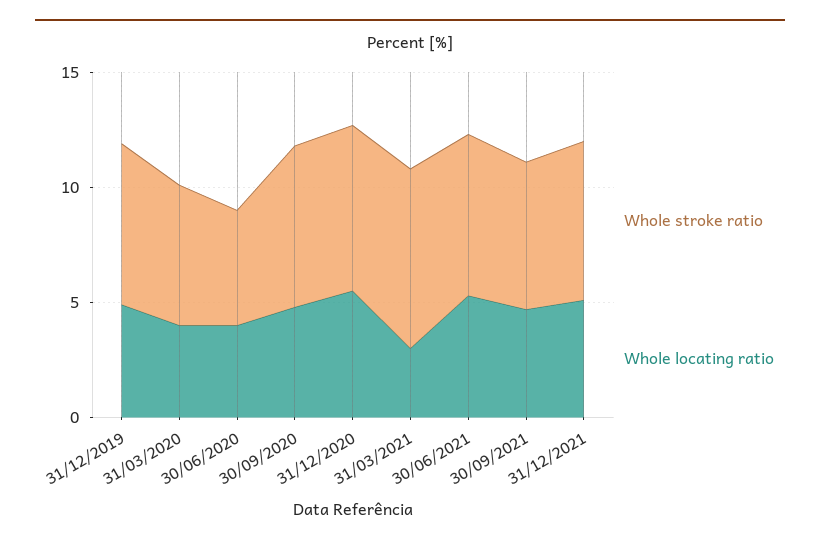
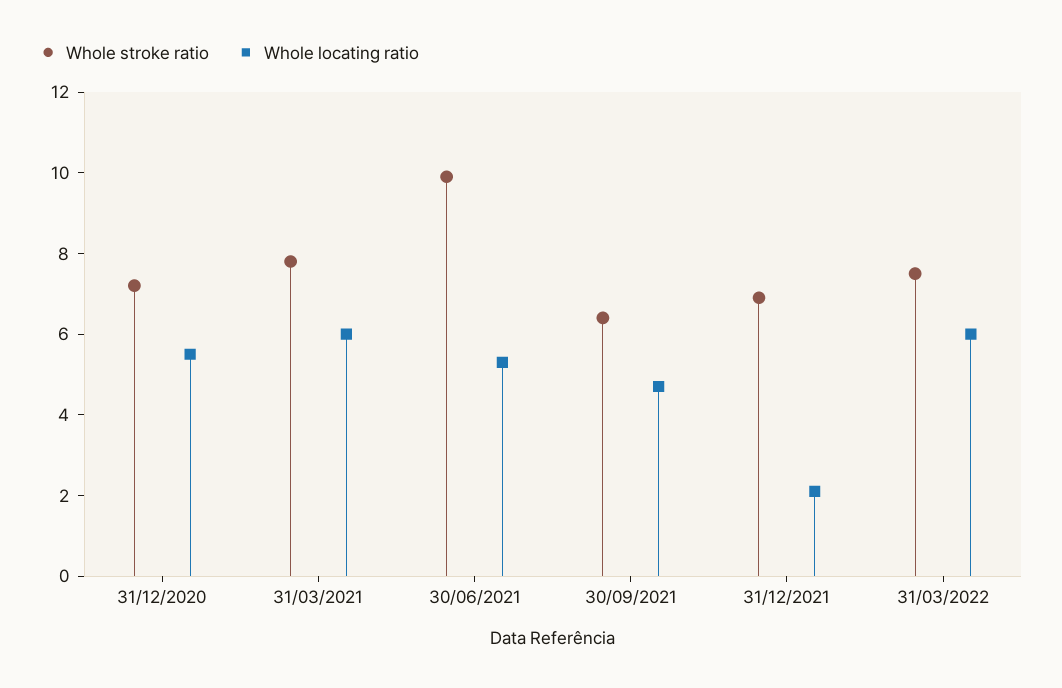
Whole stroke ratio, 31/12/2019: 7 -> none
Whole locating ratio, 31/12/2019: 5 -> none
Whole stroke ratio, 31/03/2020: 6 -> none
Whole locating ratio, 31/03/2020: 4 -> none
Whole stroke ratio, 30/06/2020: 5 -> none
Whole locating ratio, 30/06/2020: 4 -> none
Whole stroke ratio, 30/09/2020: 7 -> none
Whole locating ratio, 30/09/2020: 5 -> none
Whole locating ratio, 31/03/2021: 3 -> 6
Whole stroke ratio, 30/06/2021: 7 -> 10
Whole locating ratio, 31/12/2021: 5 -> 2
Whole stroke ratio, 31/03/2022: none -> 7.5
Whole locating ratio, 31/03/2022: none -> 6

